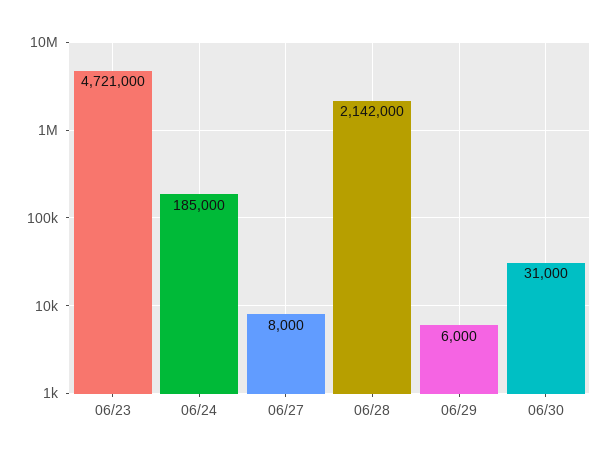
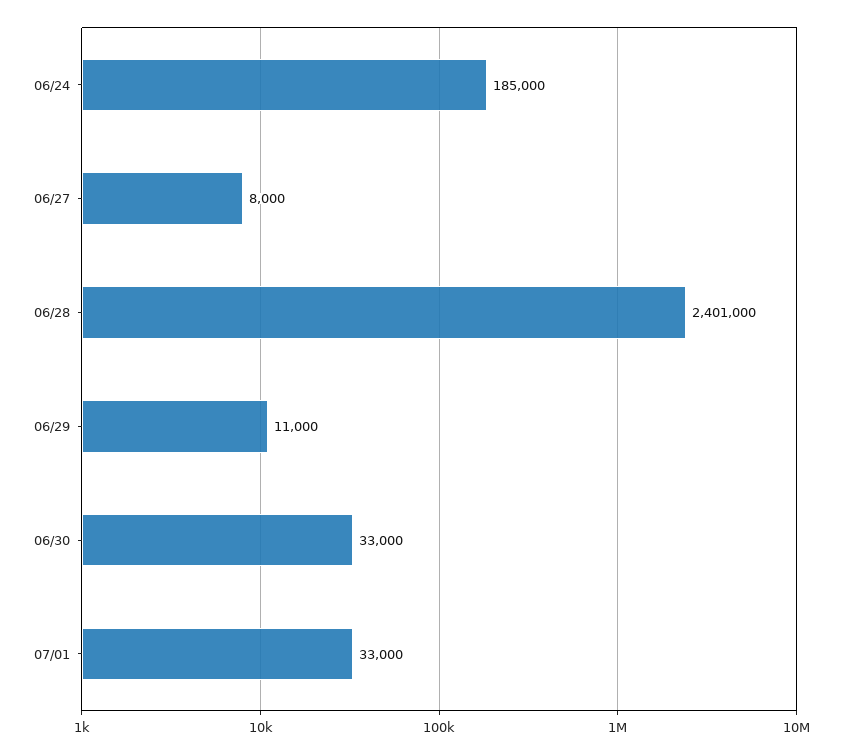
06/23: 4721000 -> none
06/28: 2142000 -> 2401000
06/29: 6000 -> 11000
06/30: 31000 -> 33000
07/01: none -> 33000

